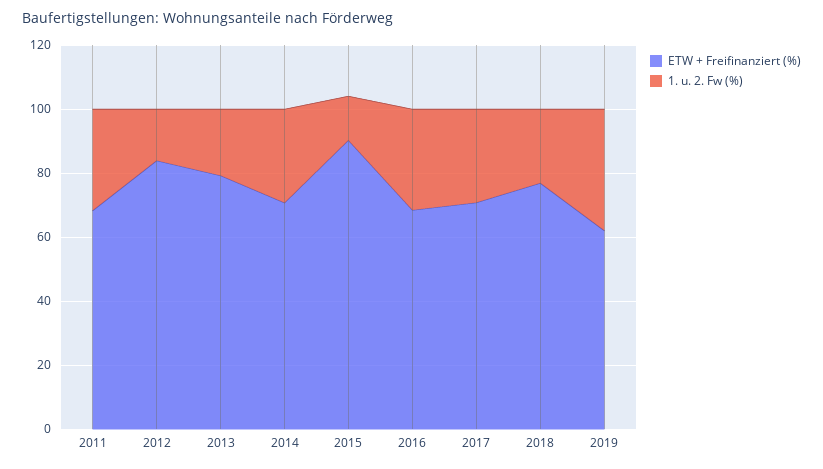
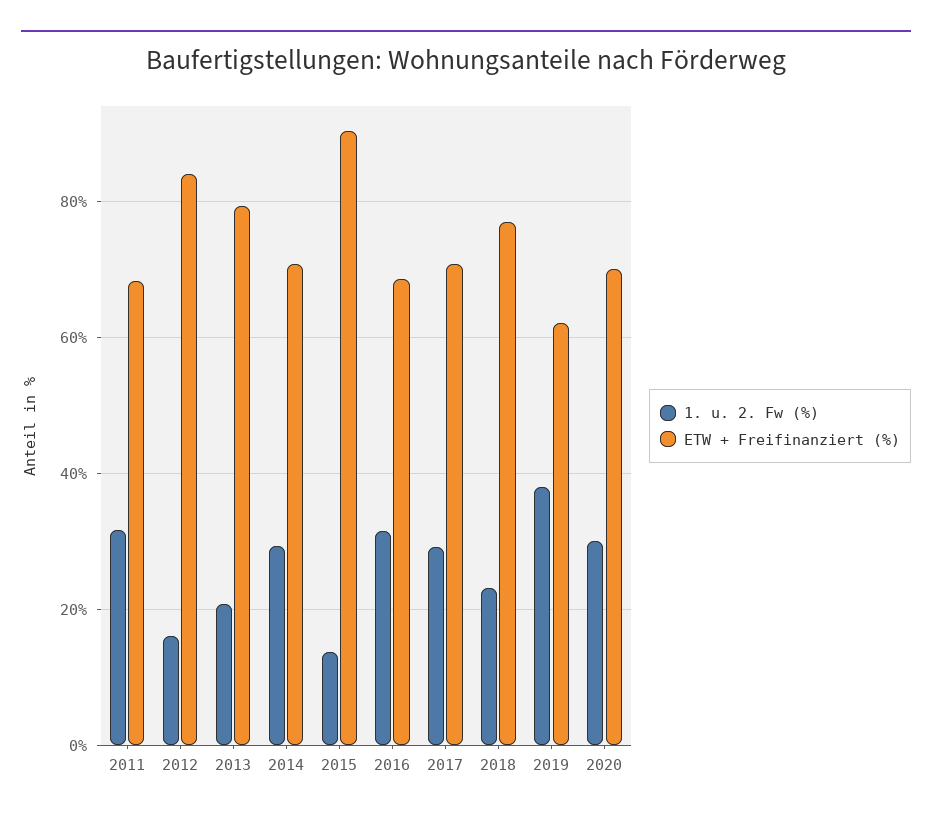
1. u. 2. Fw (%), 2020: none -> 30
ETW + Freifinanziert (%), 2020: none -> 70

